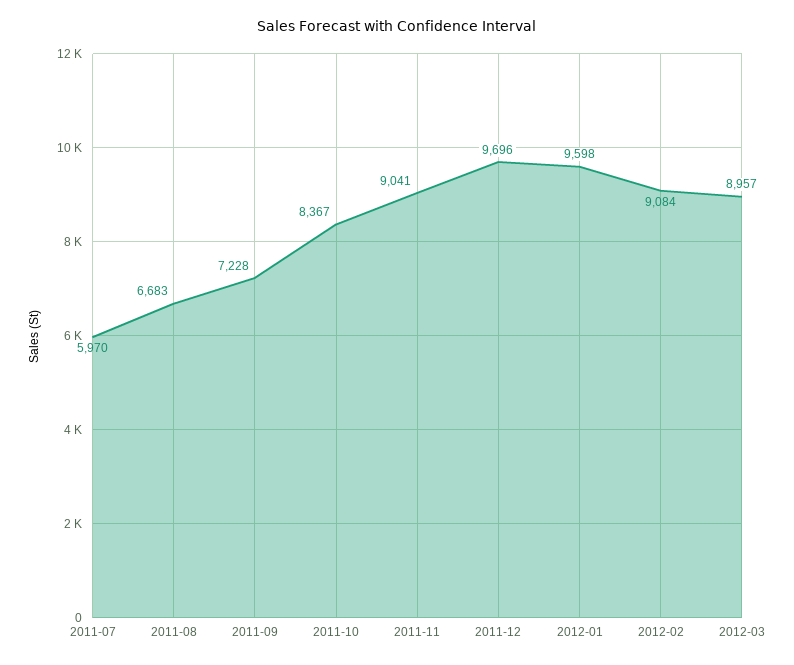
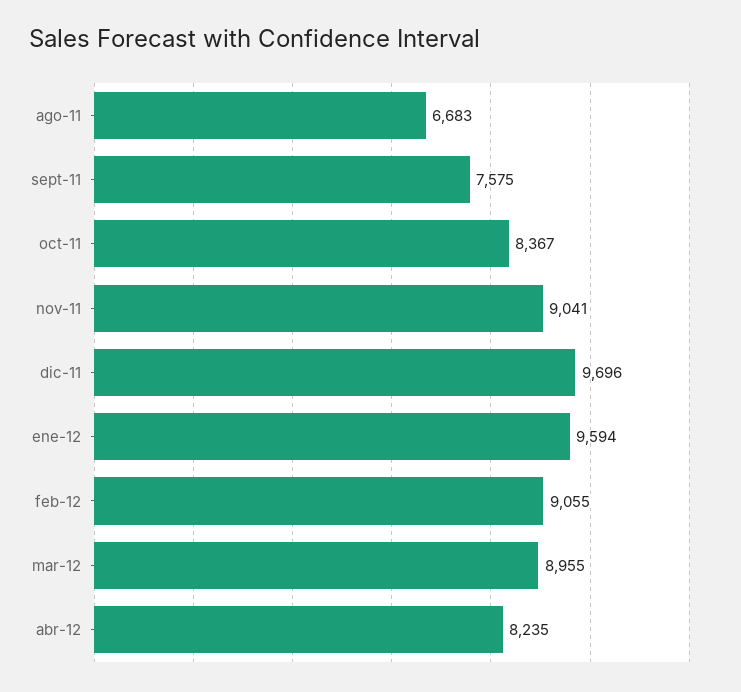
2011-07: 5970 -> none
2011-09: 7228 -> 7575
2012-01: 9598 -> 9594
2012-02: 9084 -> 9055
2012-03: 8957 -> 8955
abr-12: none -> 8235

